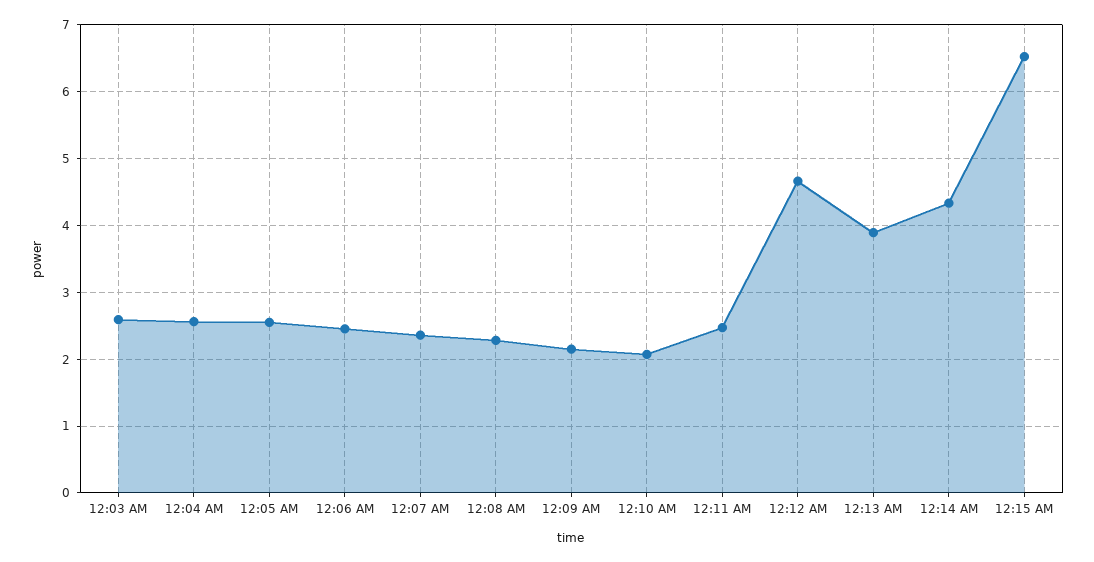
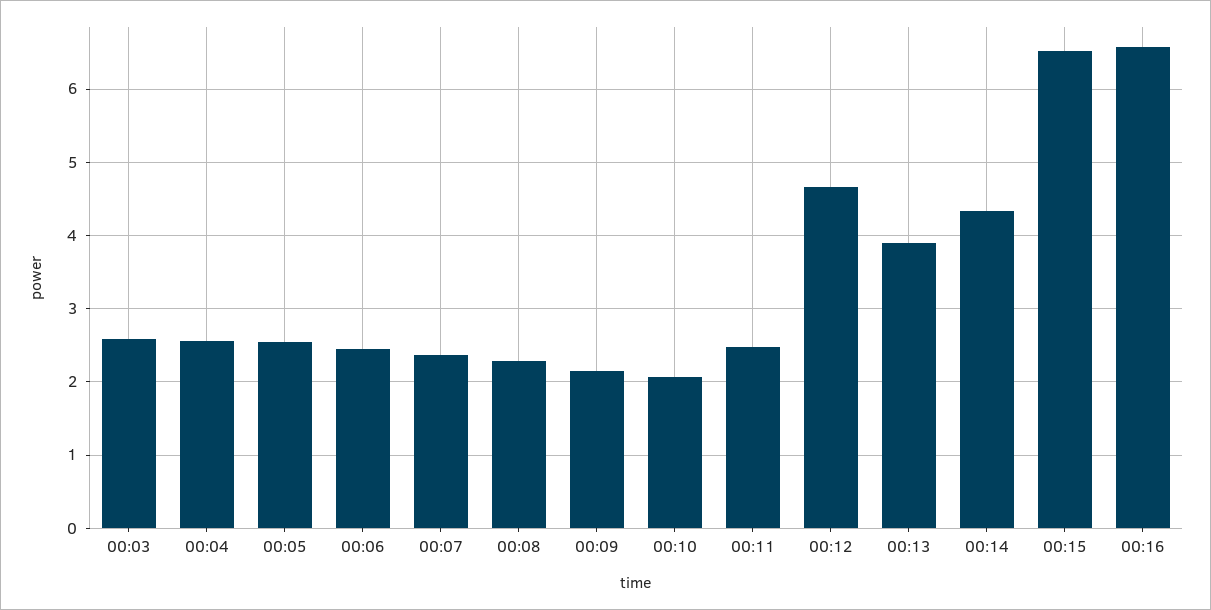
00:16: none -> 6.6

